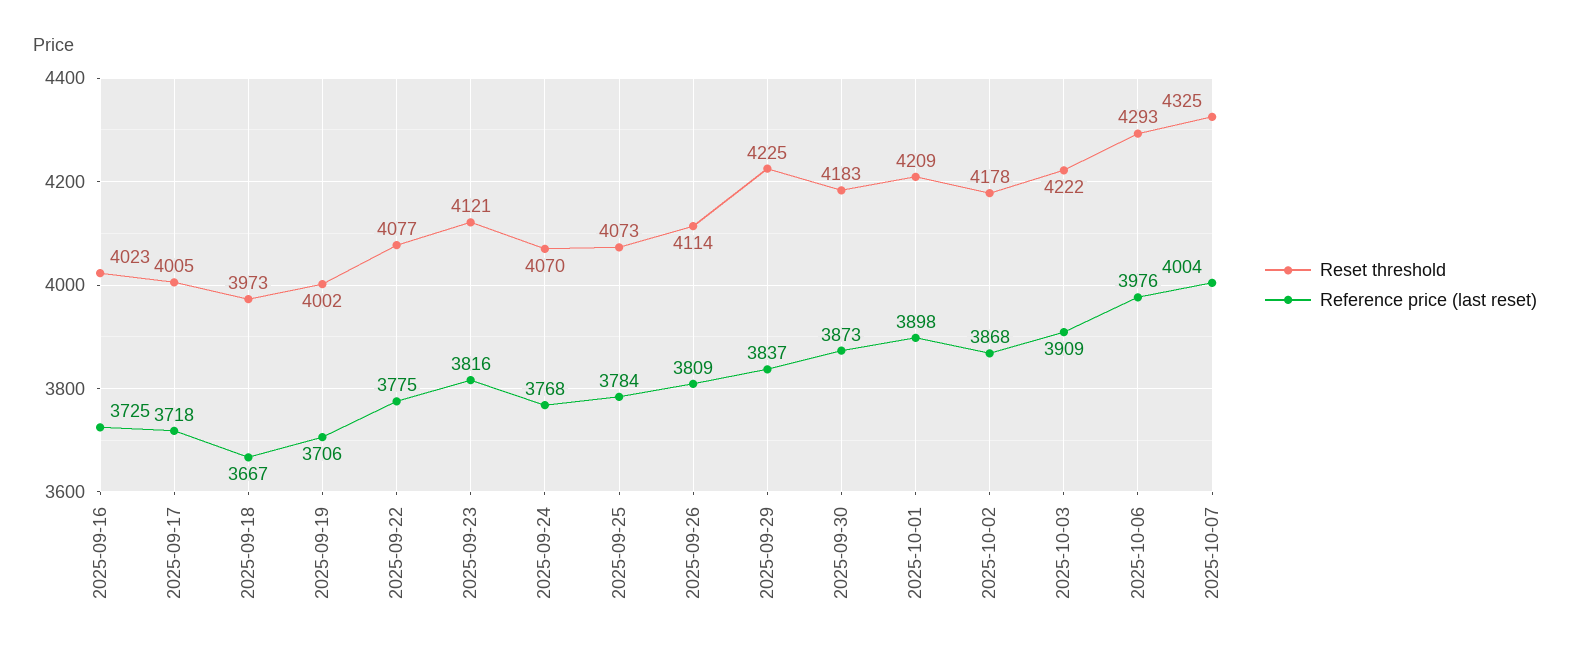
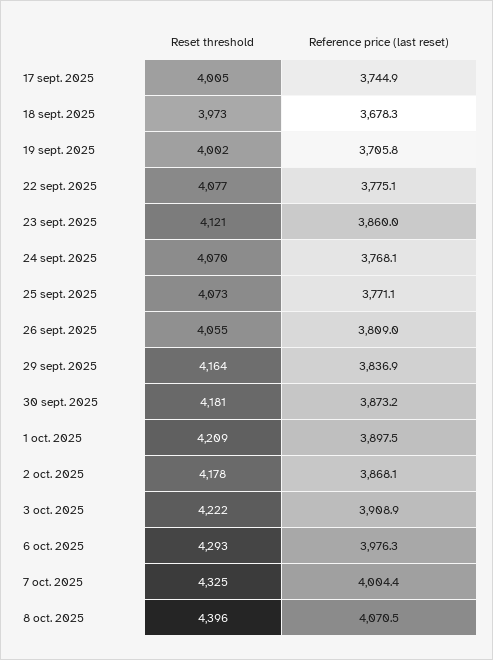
Reset threshold, 2025-09-16: 4023 -> none
Reference price (last reset), 2025-09-16: 3725 -> none
Reference price (last reset), 2025-09-17: 3718 -> 3744.9
Reference price (last reset), 2025-09-18: 3667 -> 3678.3
Reference price (last reset), 2025-09-23: 3816 -> 3860
Reference price (last reset), 2025-09-25: 3784 -> 3771.1
Reset threshold, 2025-09-26: 4114 -> 4055
Reset threshold, 2025-09-29: 4225 -> 4164
Reset threshold, 2025-09-30: 4183 -> 4181
Reset threshold, 8 oct. 2025: none -> 4396
Reference price (last reset), 8 oct. 2025: none -> 4070.5

